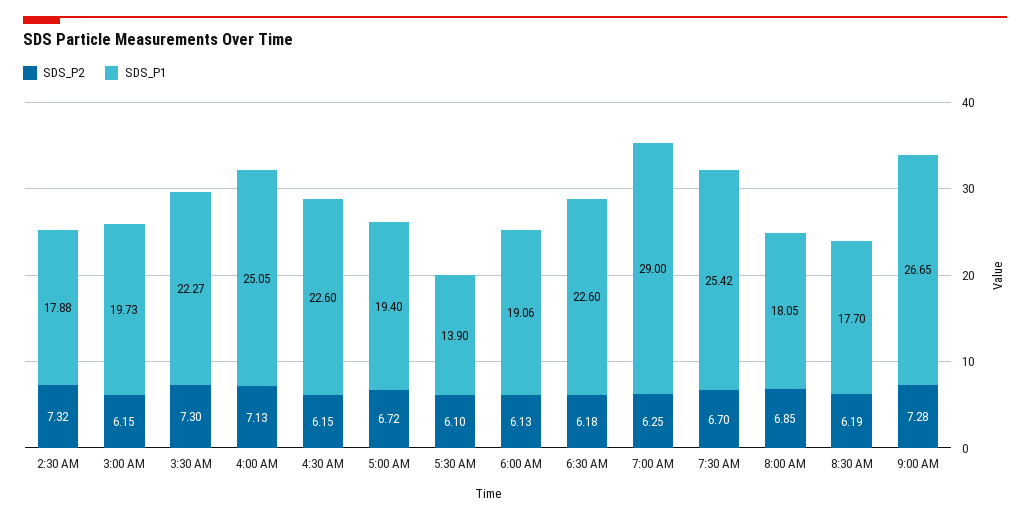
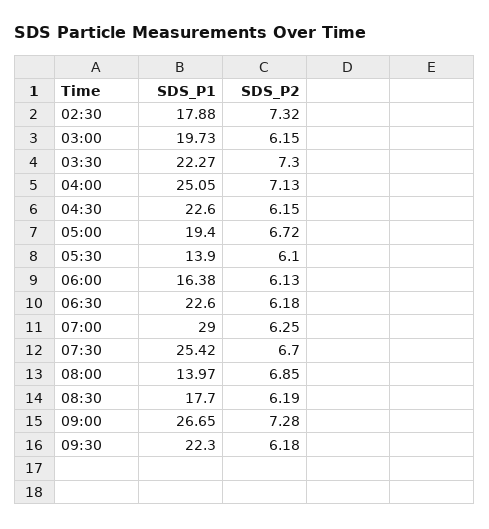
SDS_P1, 6:00 AM: 19.06 -> 16.38
SDS_P1, 8:00 AM: 18.05 -> 13.97
SDS_P1, 09:30: none -> 22.3
SDS_P2, 09:30: none -> 6.18

